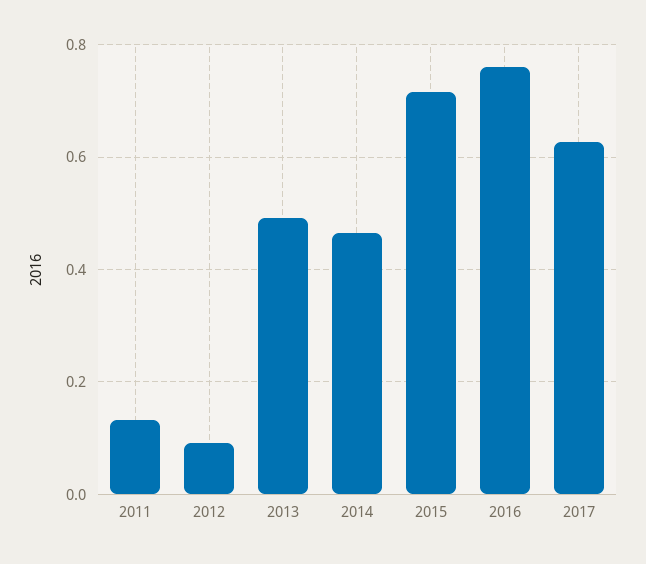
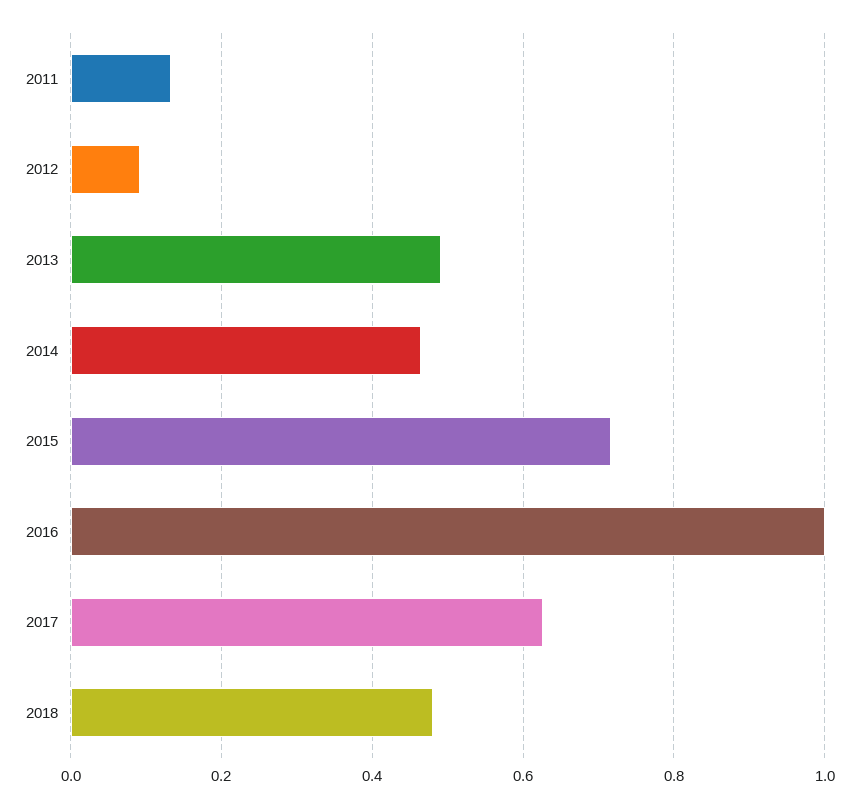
2016: 0.76 -> 1
2018: none -> 0.48

